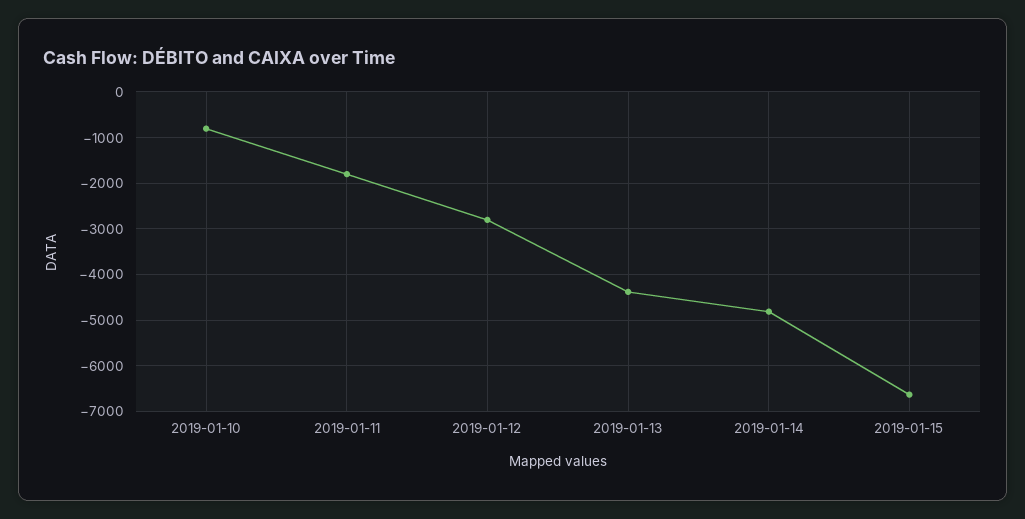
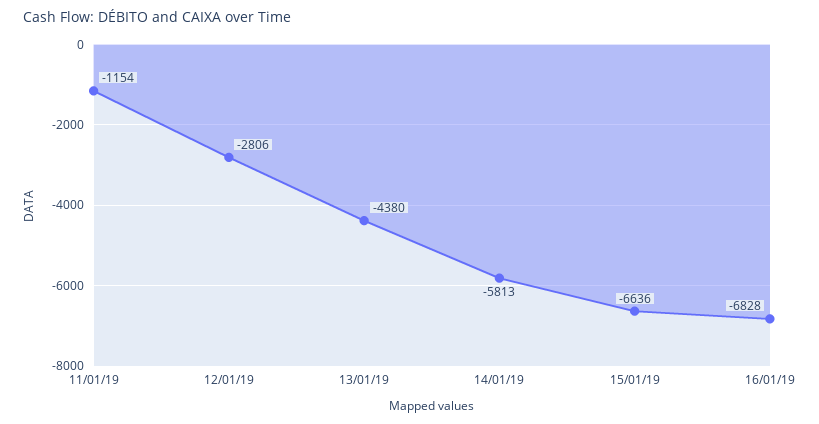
2019-01-10: -800 -> none
2019-01-11: -1800 -> -1154
2019-01-14: -4800 -> -5813
16/01/19: none -> -6828

